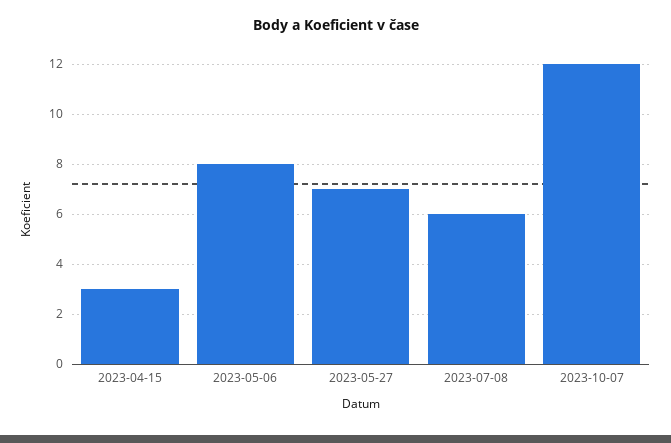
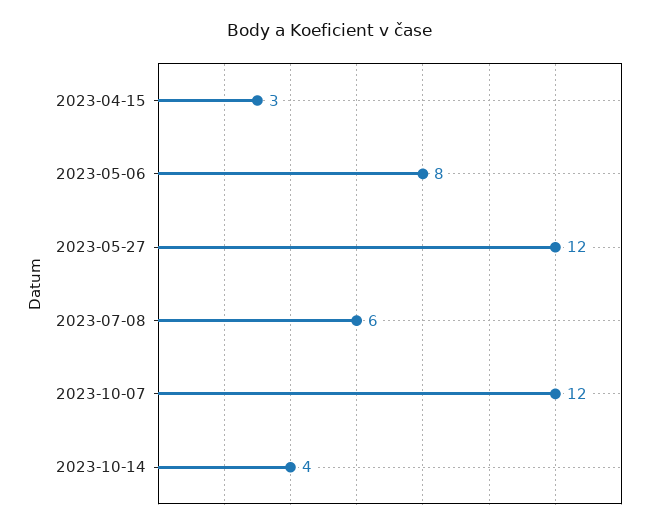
2023-05-27: 7 -> 12
2023-10-14: none -> 4

